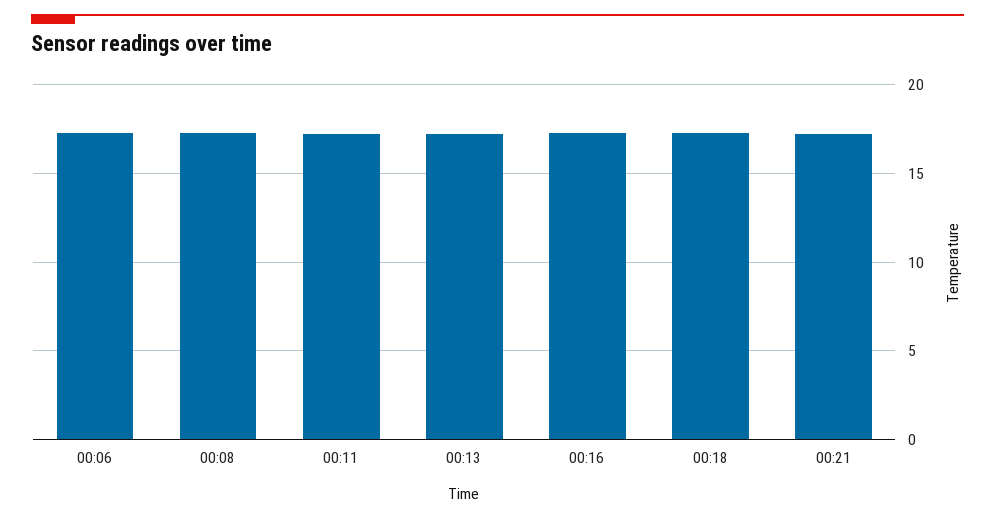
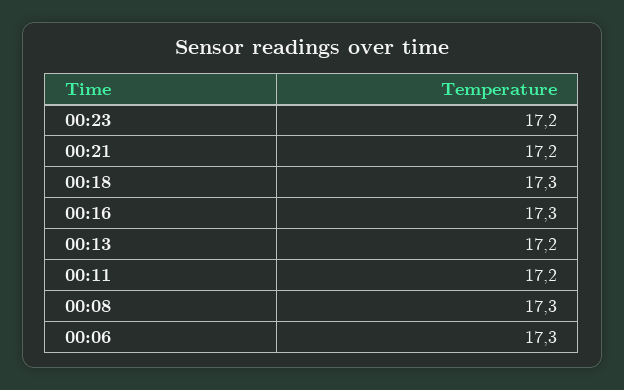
00:23: none -> 17.2

